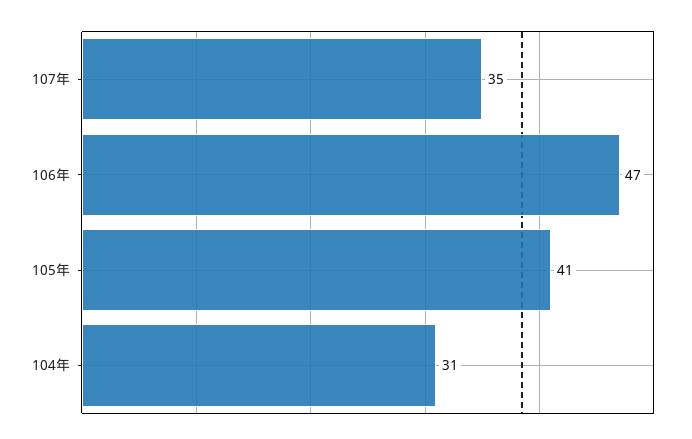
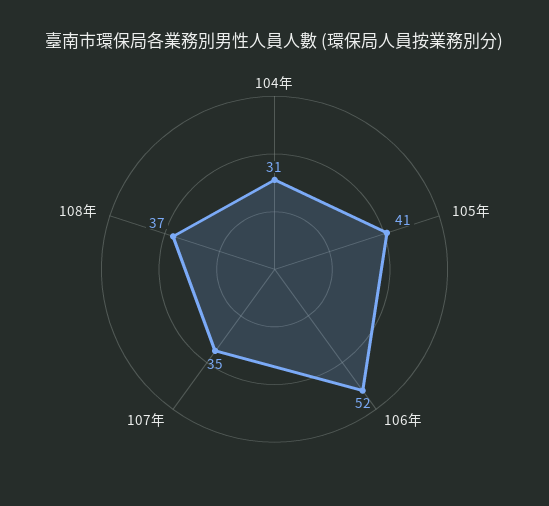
106年: 47 -> 52
108年: none -> 37

